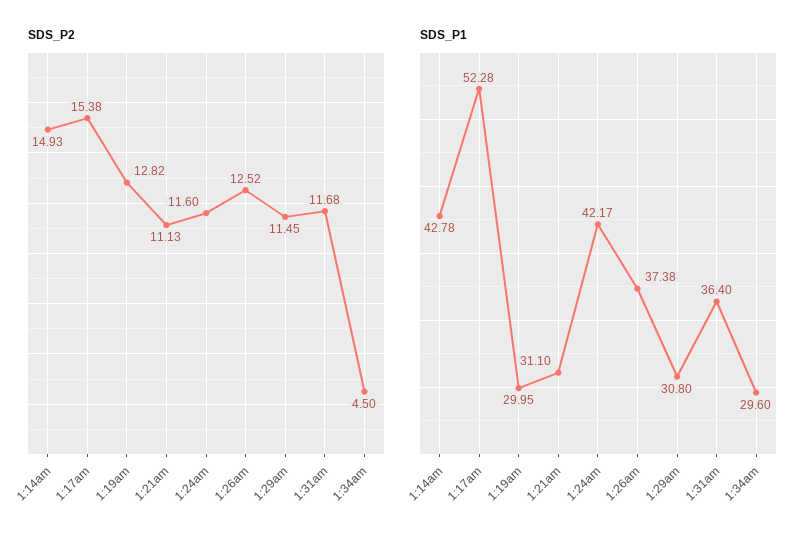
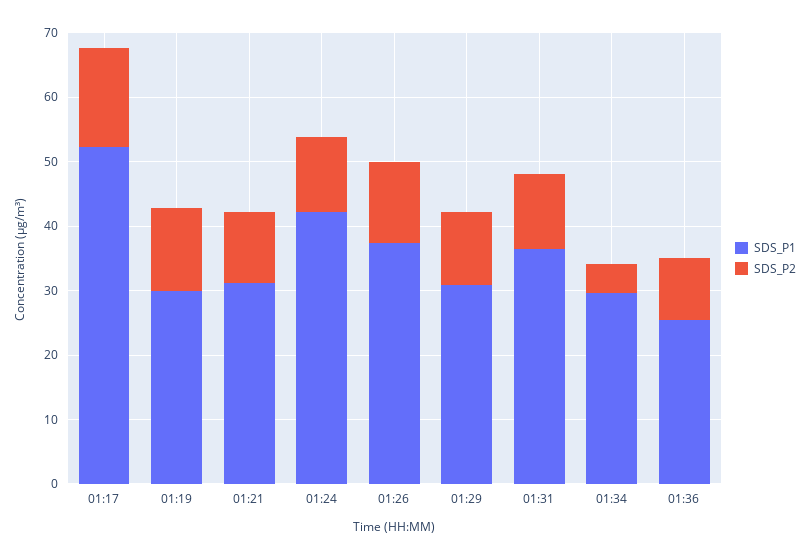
SDS_P2, 1:14am: 14.93 -> none
SDS_P1, 1:14am: 42.78 -> none
SDS_P1, 01:36: none -> 26
SDS_P2, 01:36: none -> 10

